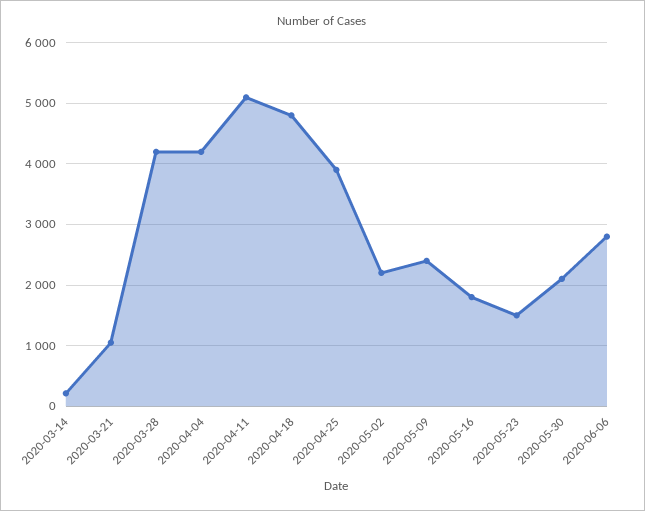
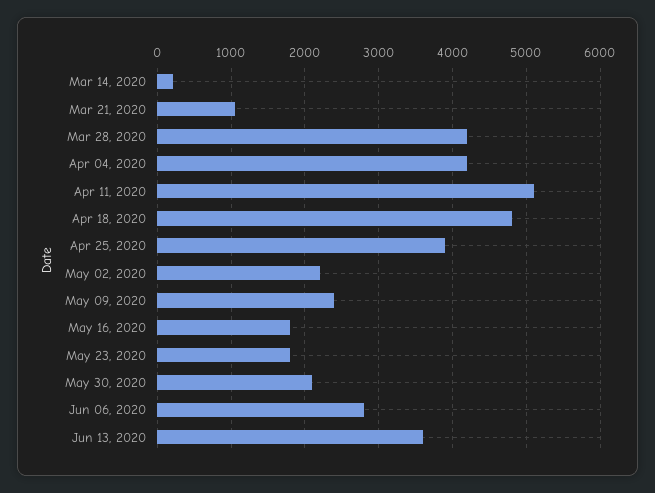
2020-05-23: 1500 -> 1800
Jun 13, 2020: none -> 3600

